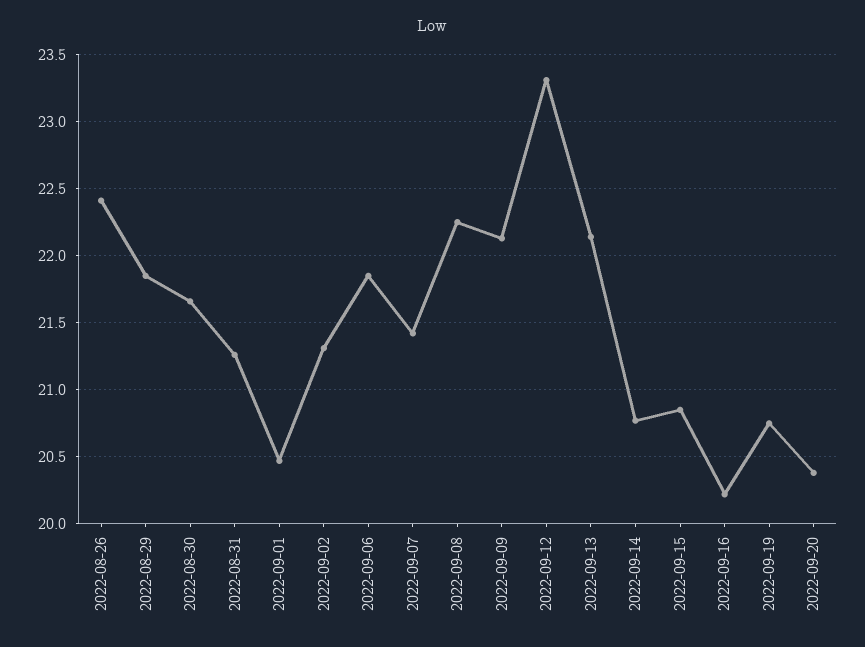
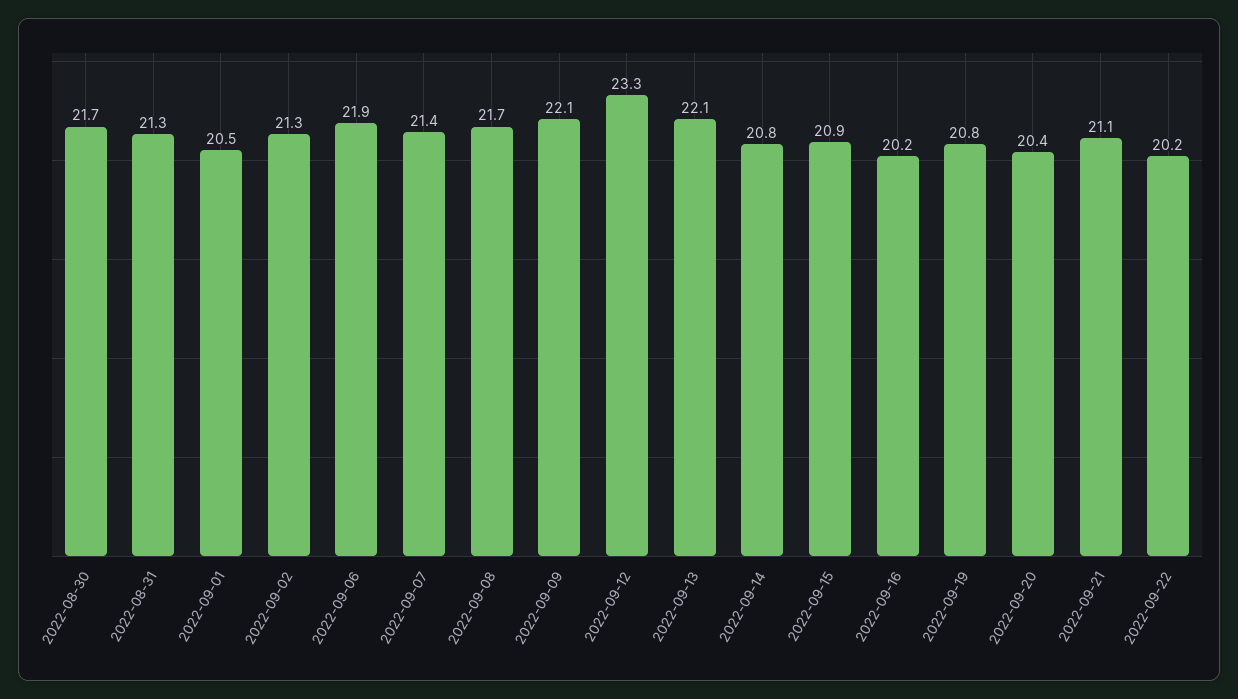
2022-08-26: 22.4 -> none
2022-08-29: 21.85 -> none
2022-09-08: 22.25 -> 21.7
2022-09-21: none -> 21.1
2022-09-22: none -> 20.2

